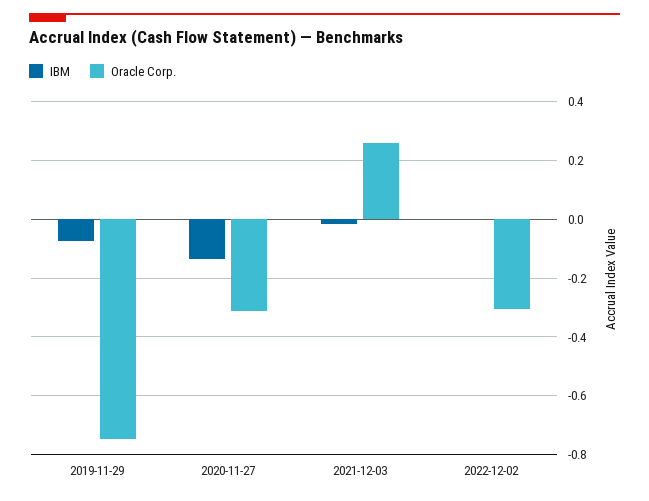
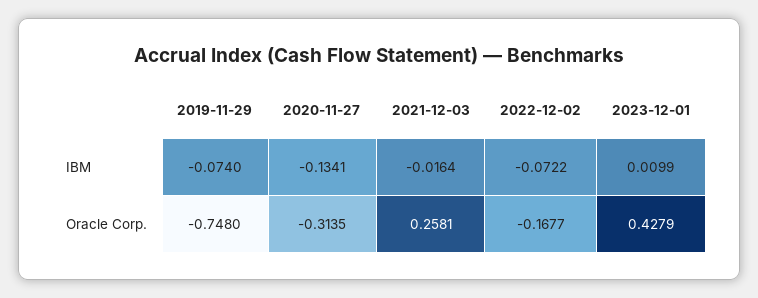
IBM, 2022-12-02: 0 -> -0.0722
Oracle Corp., 2022-12-02: -0.3 -> -0.1677
IBM, 2023-12-01: none -> 0.0099
Oracle Corp., 2023-12-01: none -> 0.4279

